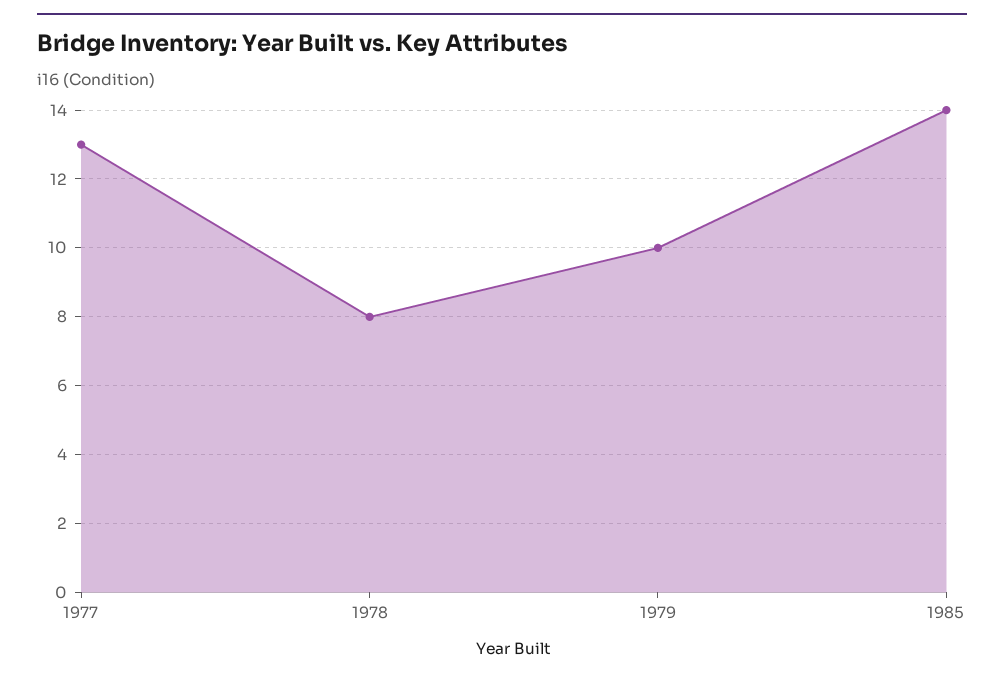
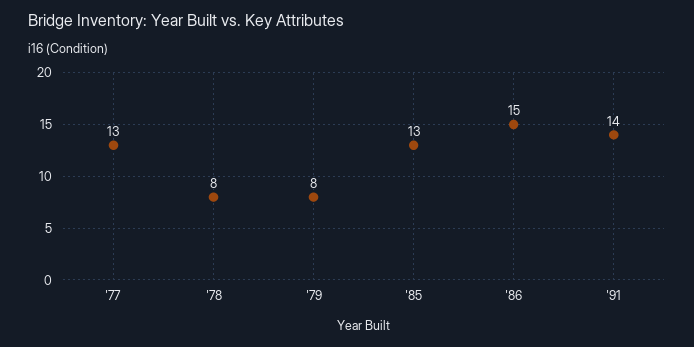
1979: 10 -> 8
1985: 14 -> 13
'86: none -> 15
'91: none -> 14

